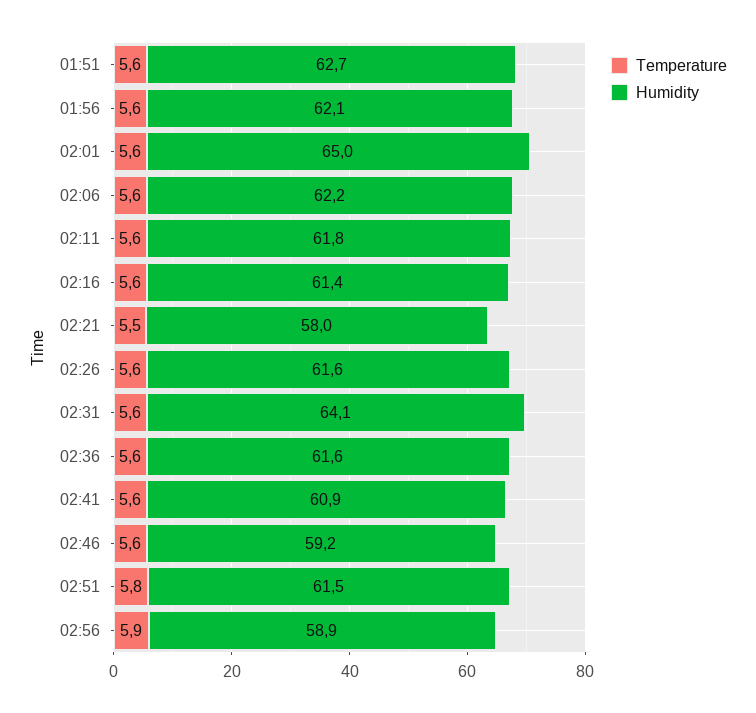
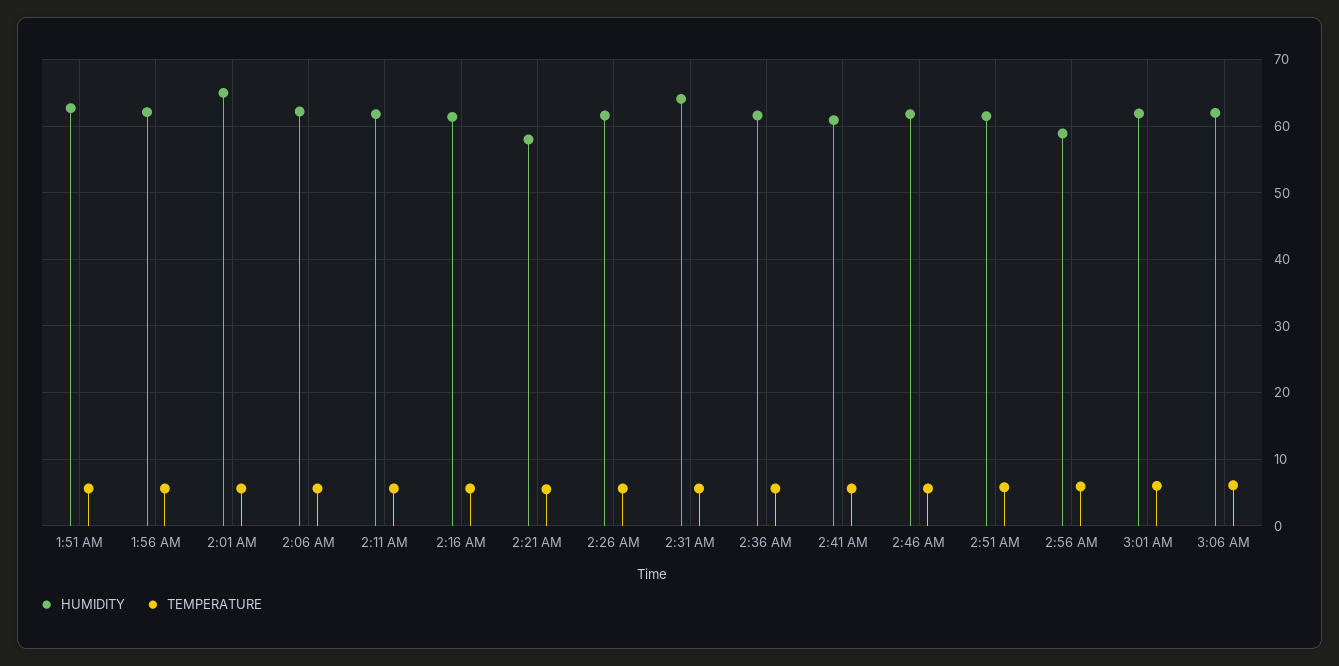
Humidity, 02:46: 59.2 -> 62
Humidity, 3:01 AM: none -> 62
Temperature, 3:01 AM: none -> 6
Humidity, 3:06 AM: none -> 62
Temperature, 3:06 AM: none -> 6

